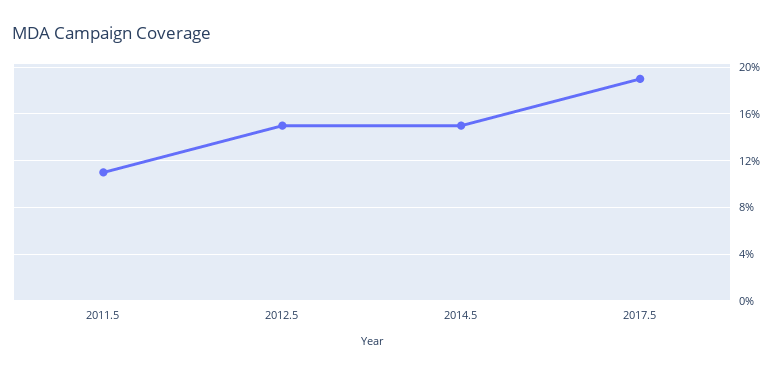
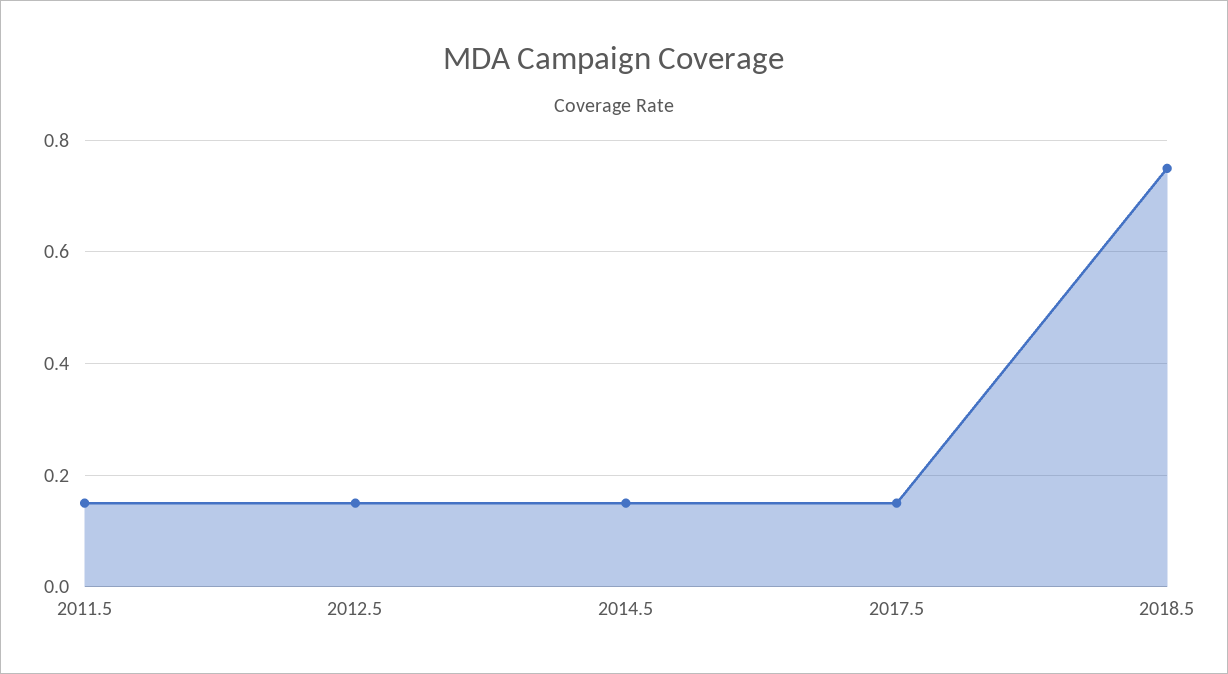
2011.5: 0.11 -> 0.15
2017.5: 0.19 -> 0.15
2018.5: none -> 0.75

